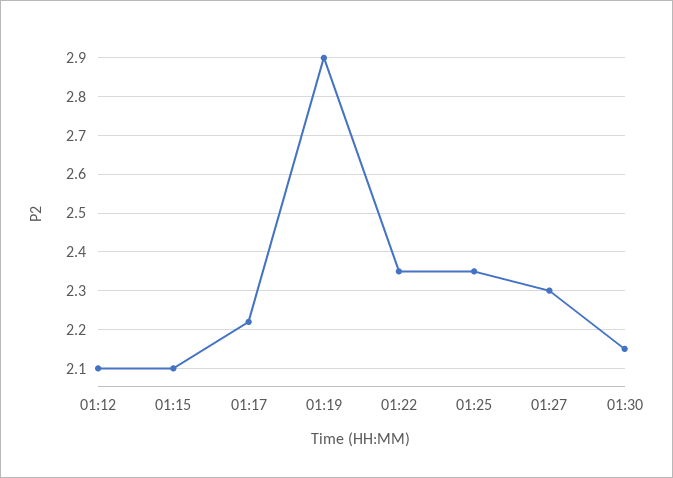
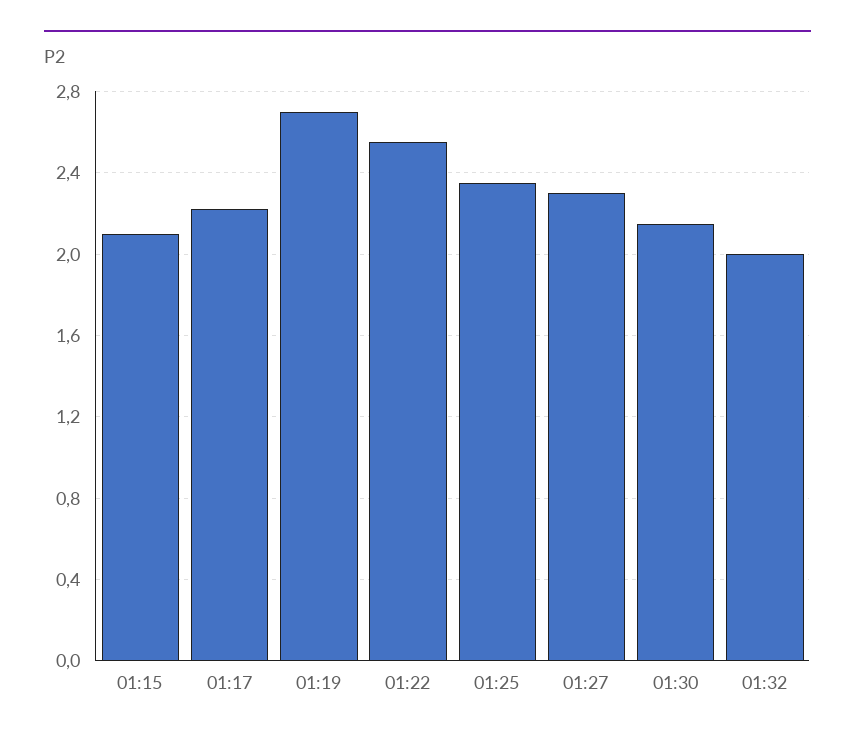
01:12: 2.1 -> none
01:19: 2.9 -> 2.7
01:22: 2.35 -> 2.55
01:32: none -> 2

